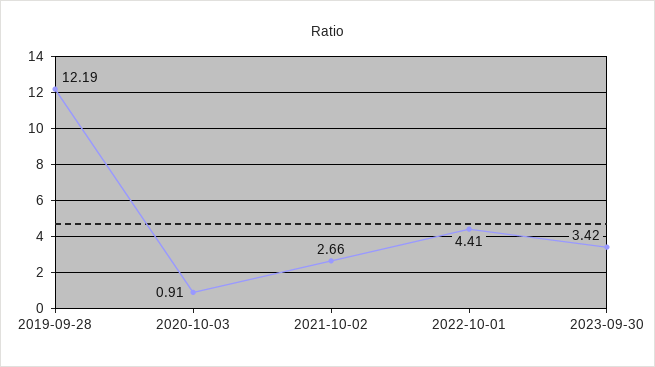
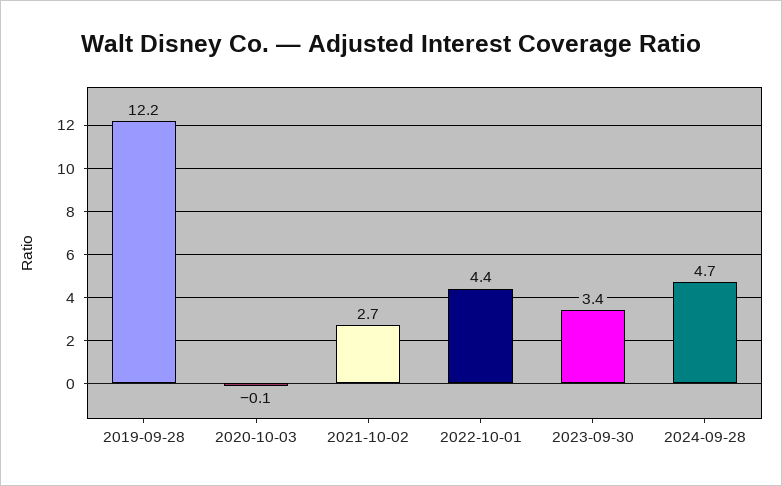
2020-10-03: 0.91 -> -0.1
2024-09-28: none -> 4.7

